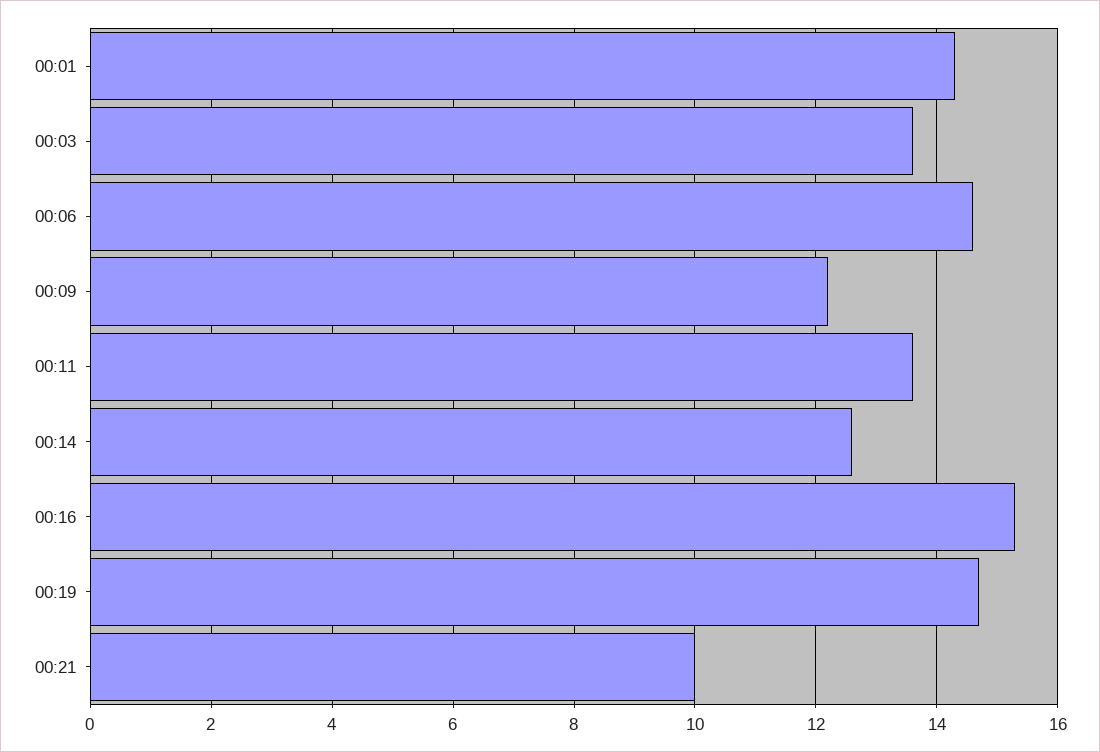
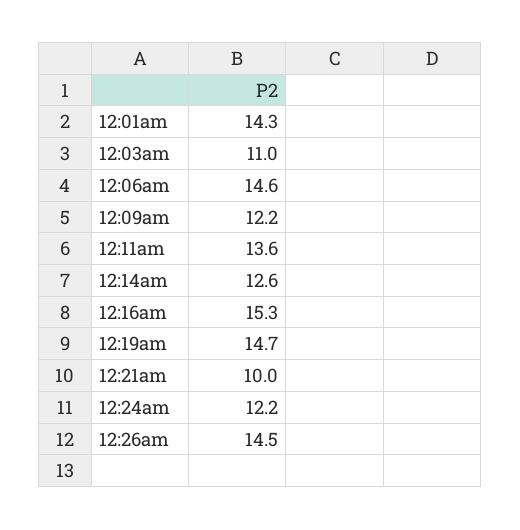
00:03: 13.5 -> 11
12:24am: none -> 12.2
12:26am: none -> 14.5

